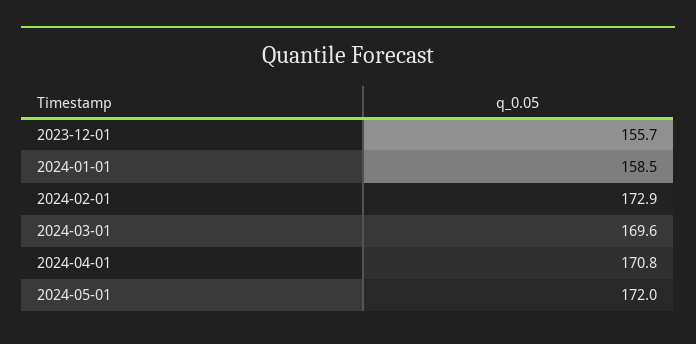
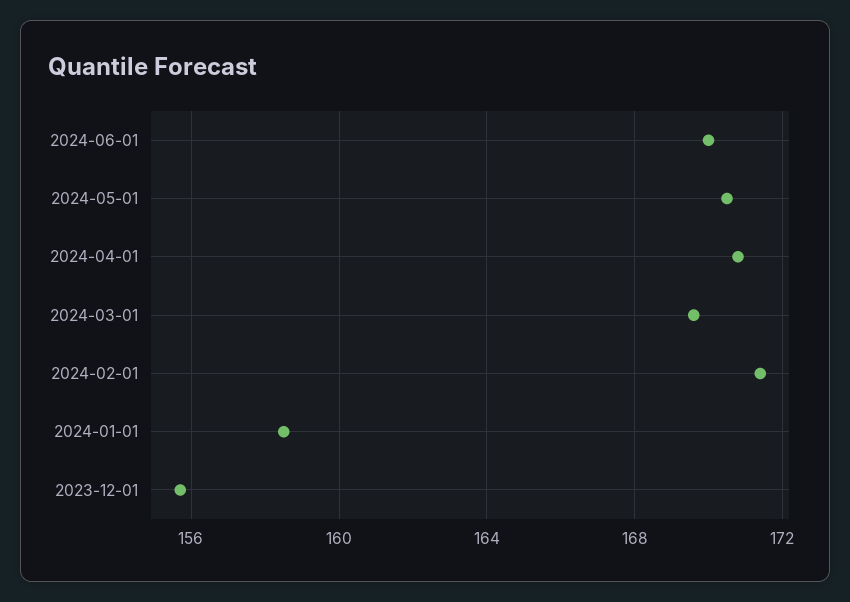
2024-02-01: 172.9 -> 171.5
2024-05-01: 172 -> 170.5
2024-06-01: none -> 170

